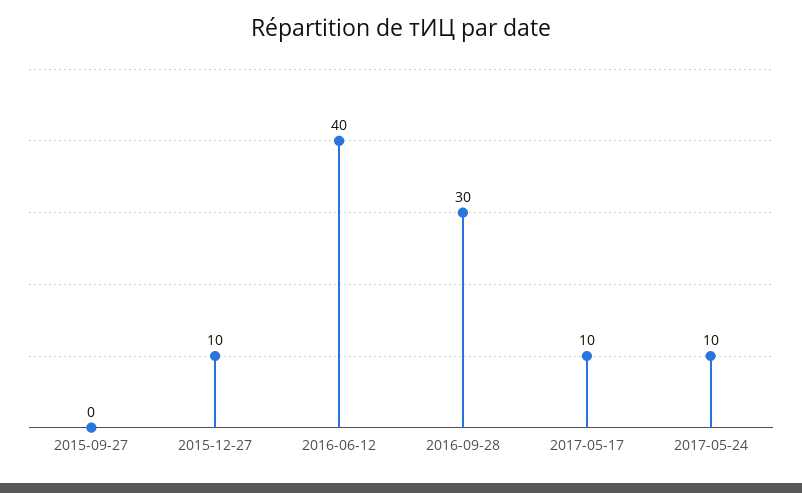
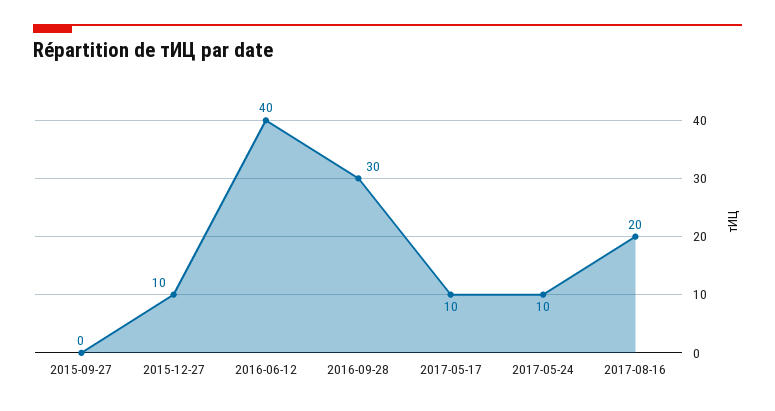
2017-08-16: none -> 20

